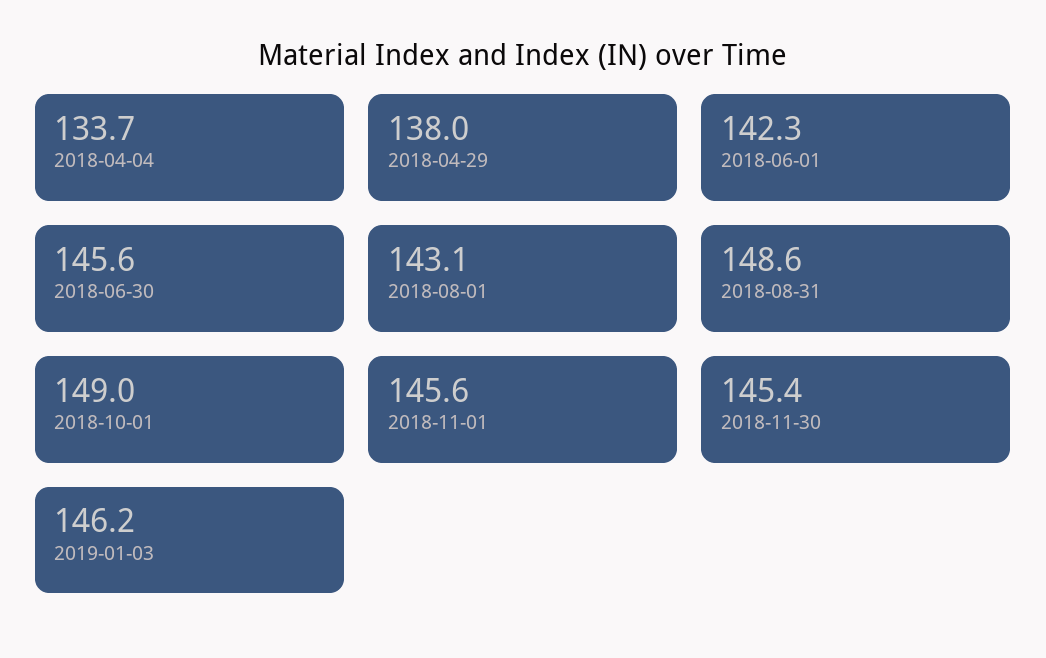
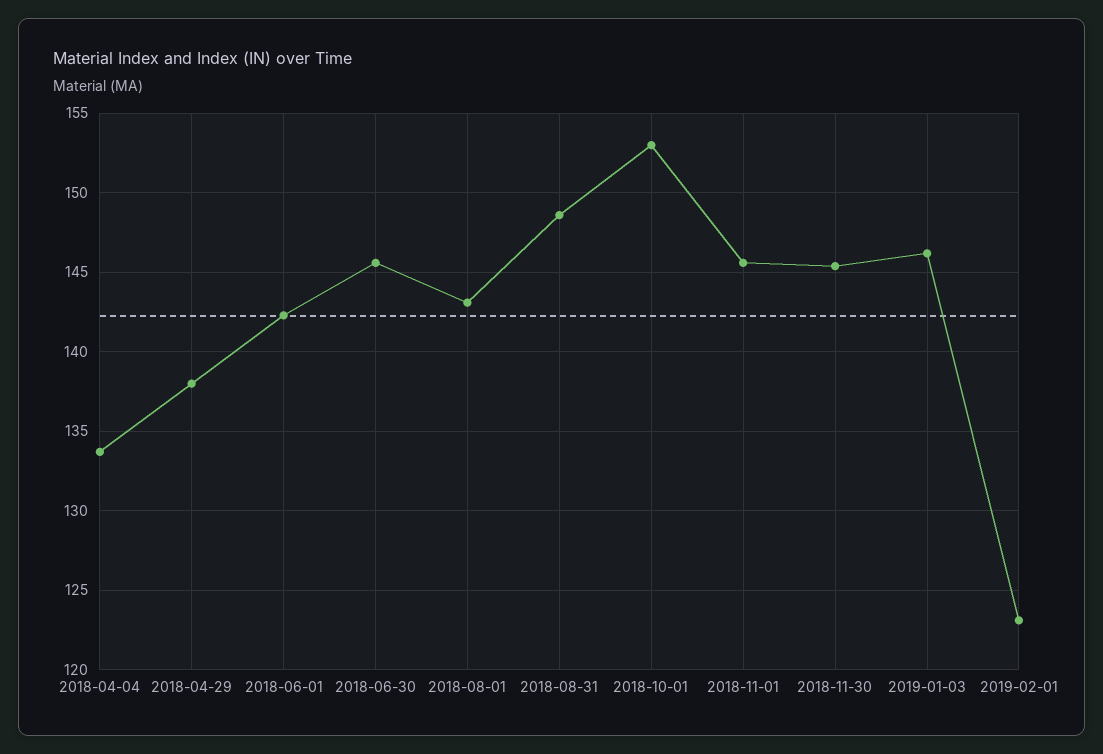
2018-10-01: 149 -> 153
2019-02-01: none -> 123

